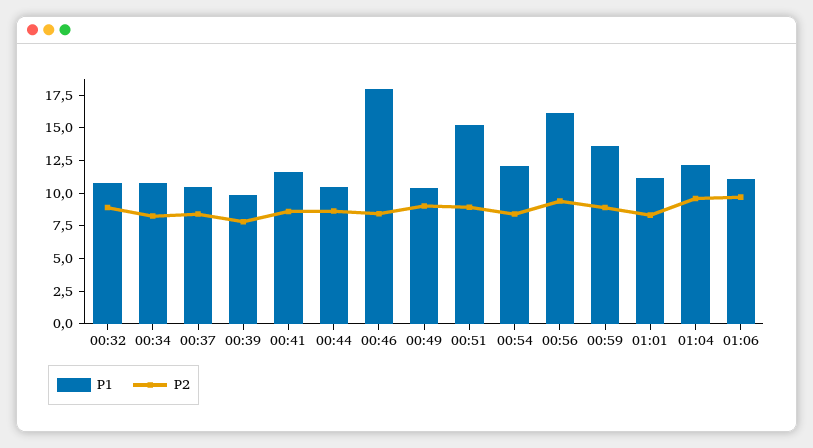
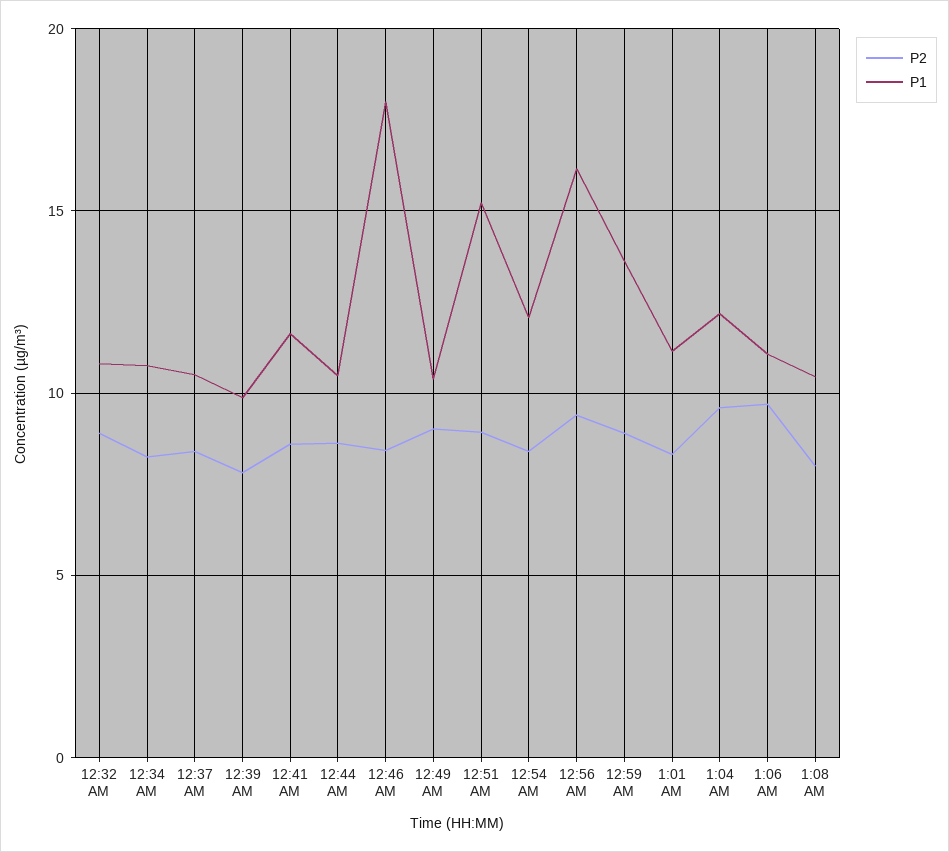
P2, 1:08 AM: none -> 8
P1, 1:08 AM: none -> 10.5

